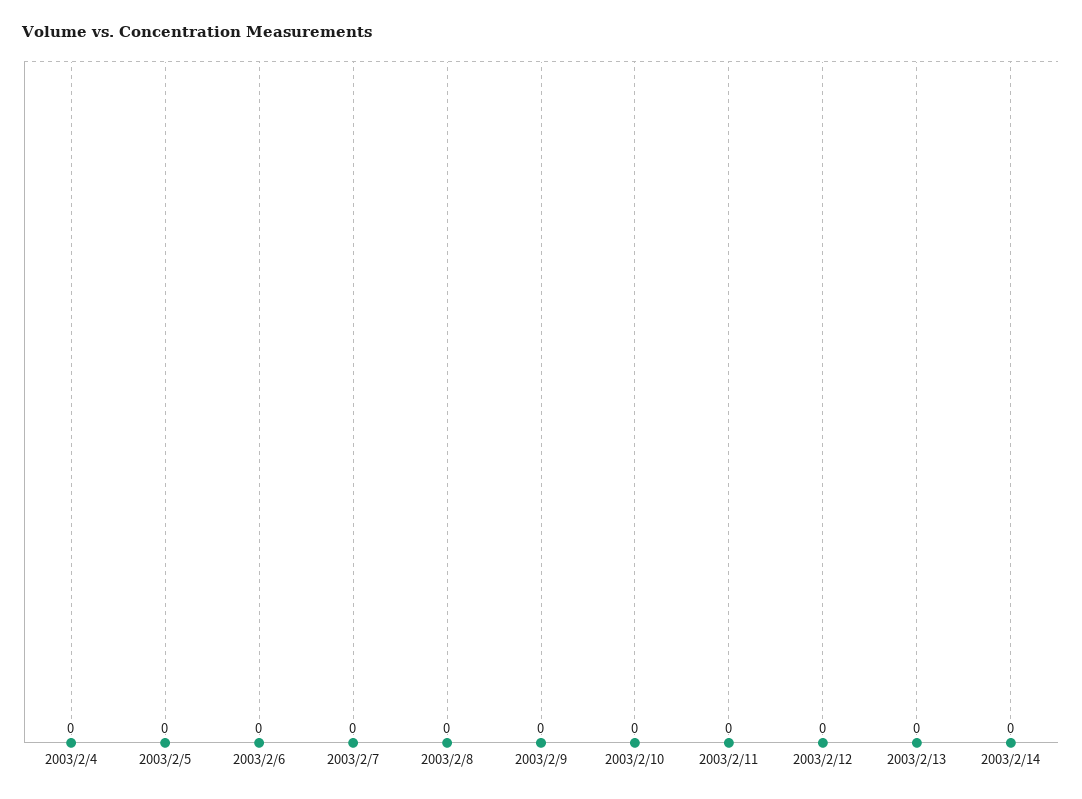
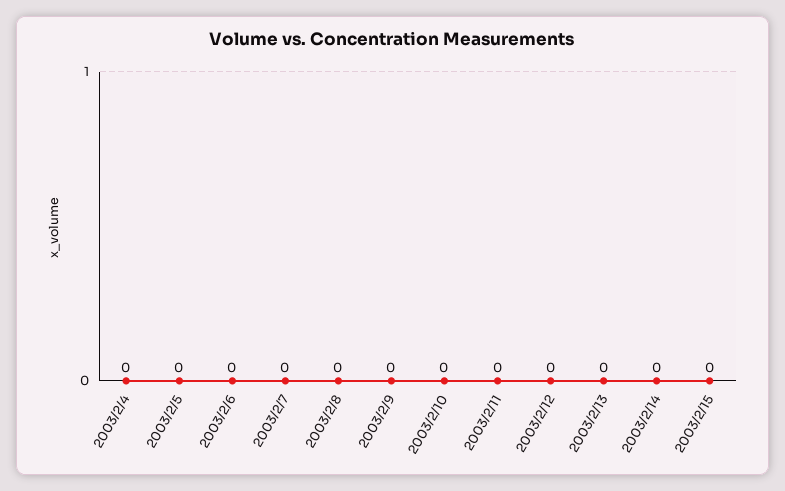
2003/2/15: none -> 0

